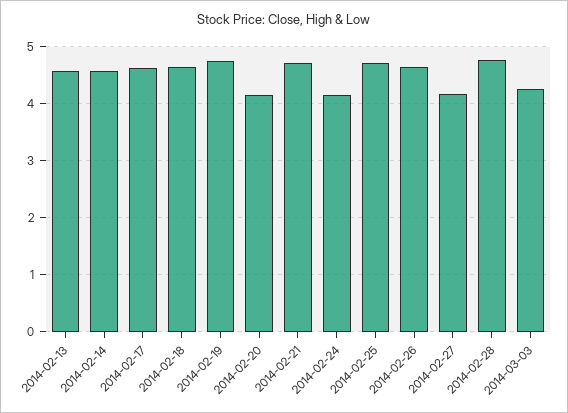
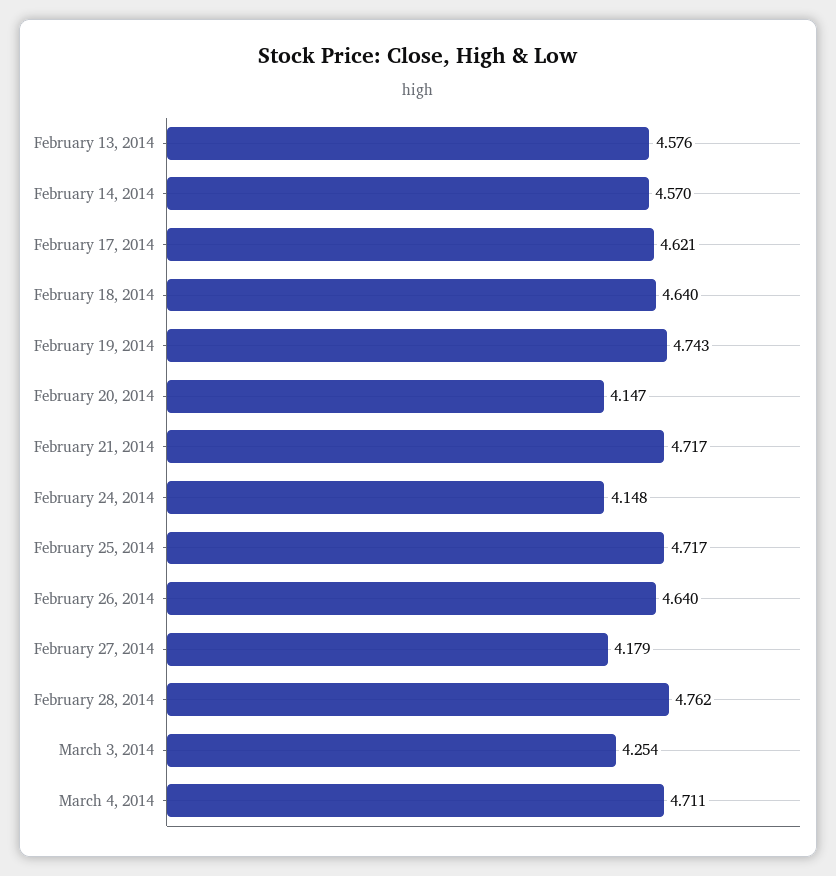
March 4, 2014: none -> 4.711

